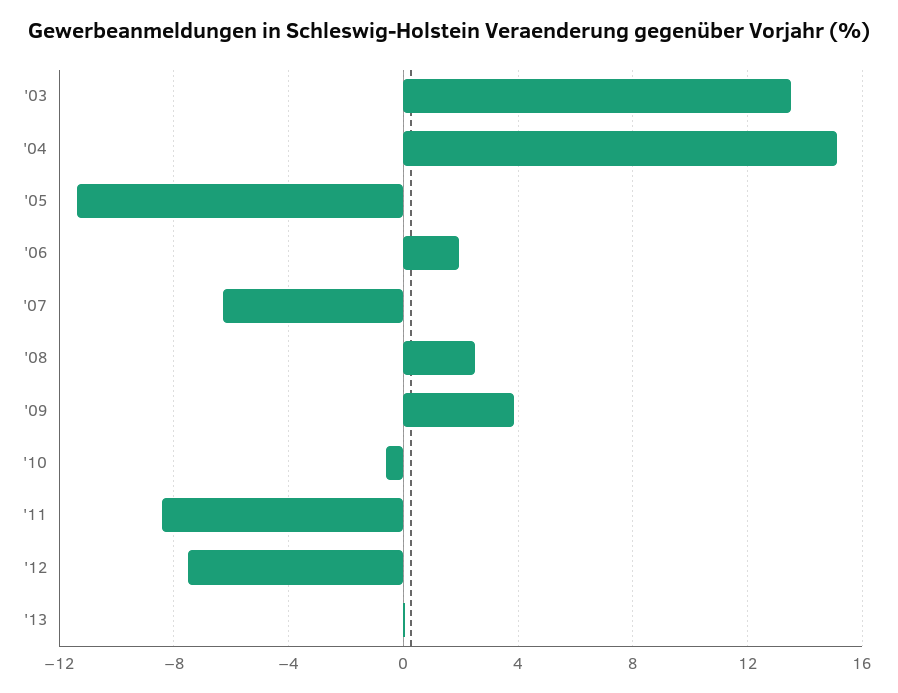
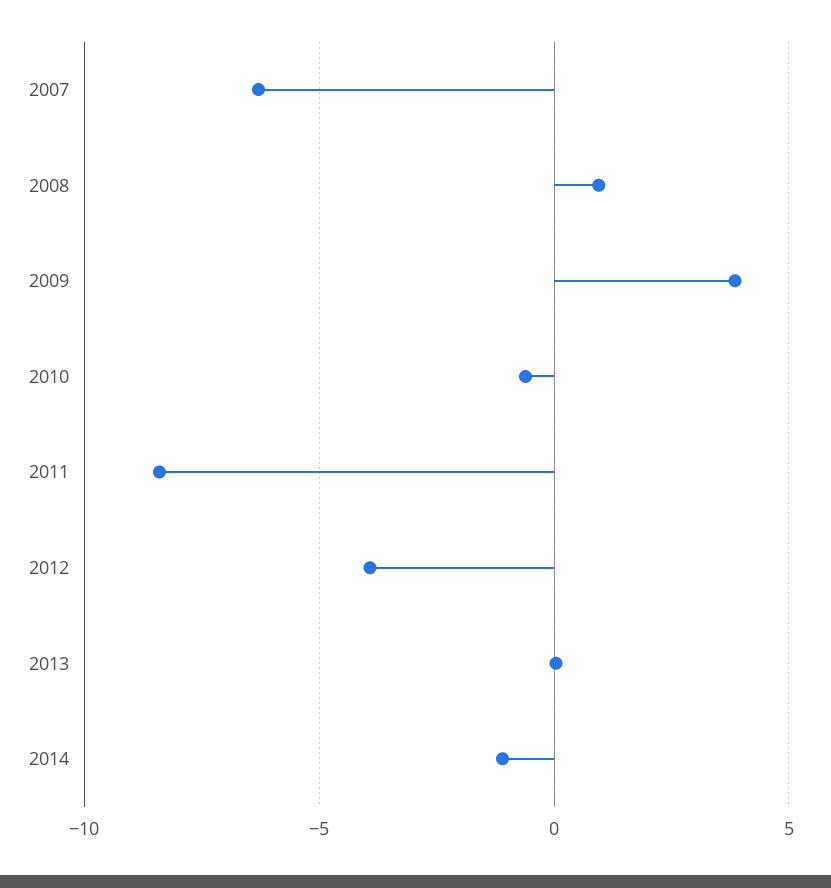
'03: 13.5 -> none
'04: 15 -> none
'05: -11.5 -> none
'06: 2 -> none
'08: 2.5 -> 1
'12: -7.5 -> -4
2014: none -> -1

